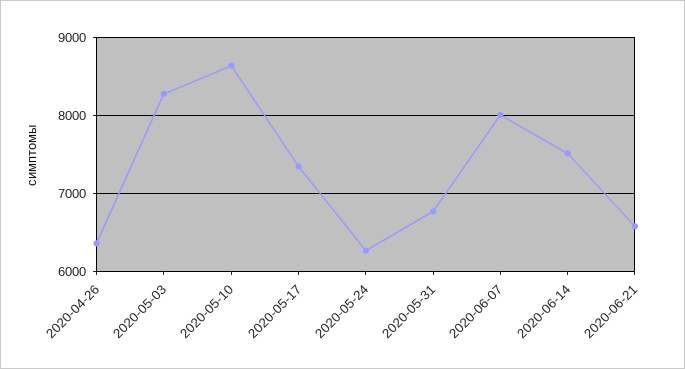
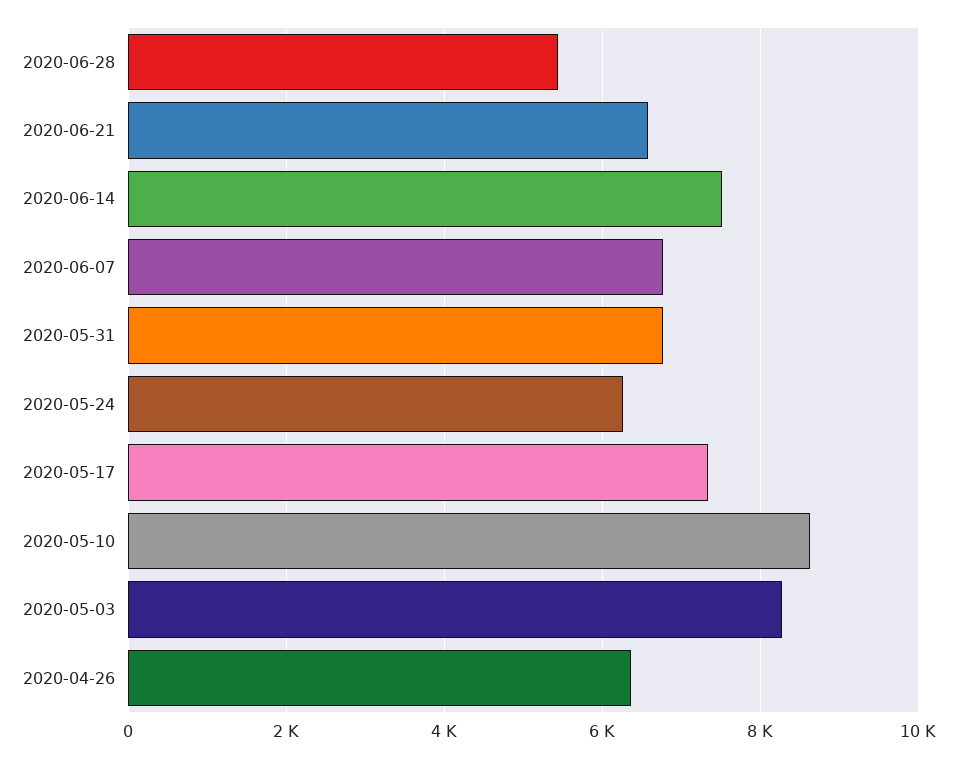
2020-06-07: 8000 -> 6800
2020-06-28: none -> 5400

